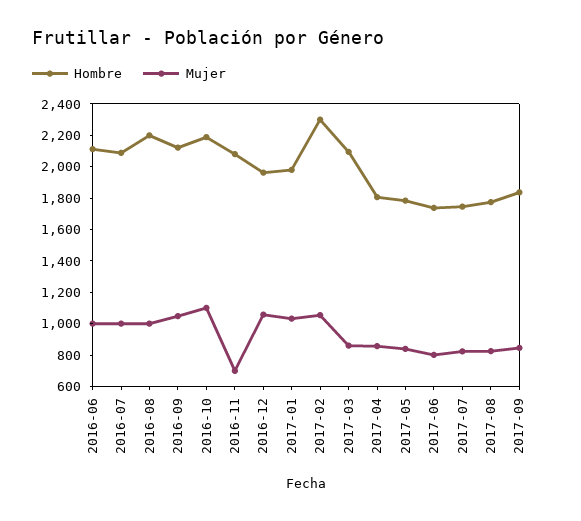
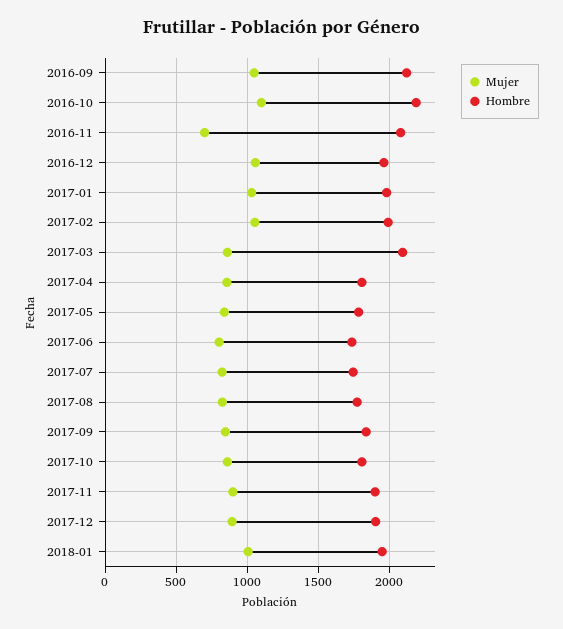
Hombre, 2016-06: 2100 -> none
Mujer, 2016-06: 1000 -> none
Hombre, 2016-07: 2100 -> none
Mujer, 2016-07: 1000 -> none
Hombre, 2016-08: 2200 -> none
Mujer, 2016-08: 1000 -> none
Hombre, 2017-02: 2300 -> 2000
Mujer, 2017-10: none -> 850
Hombre, 2017-10: none -> 1800
Mujer, 2017-11: none -> 900
Hombre, 2017-11: none -> 1900
Mujer, 2017-12: none -> 900
Hombre, 2017-12: none -> 1900
Mujer, 2018-01: none -> 1000
Hombre, 2018-01: none -> 1950

